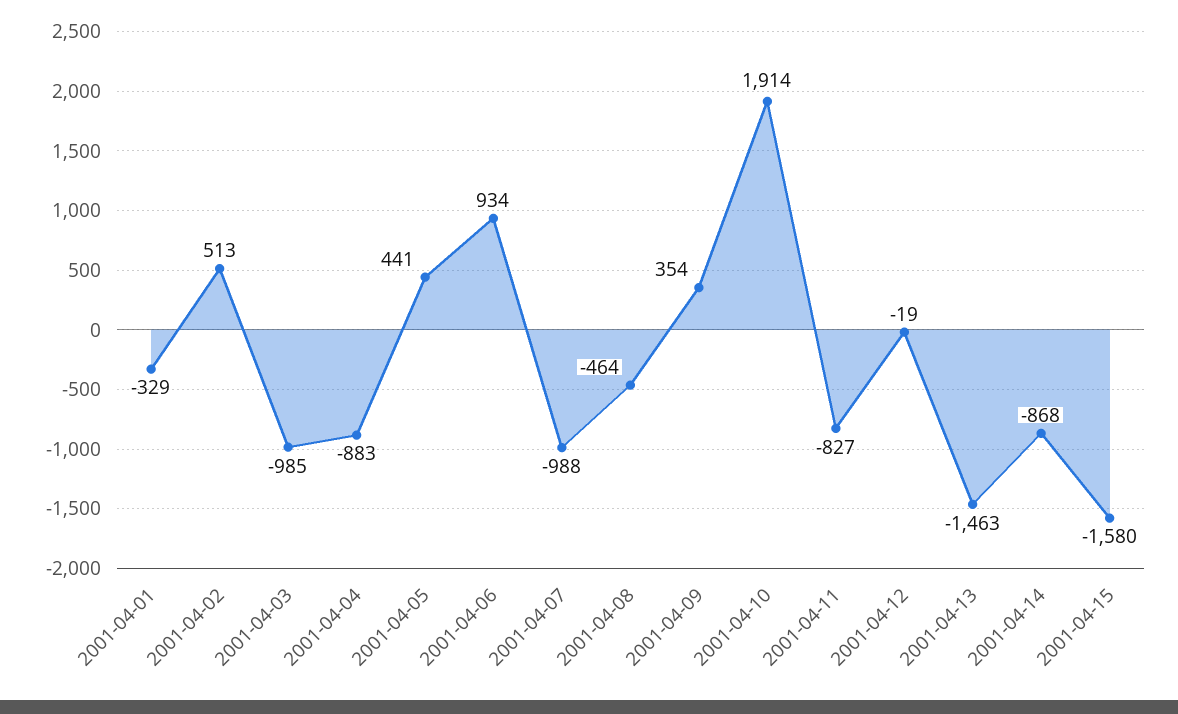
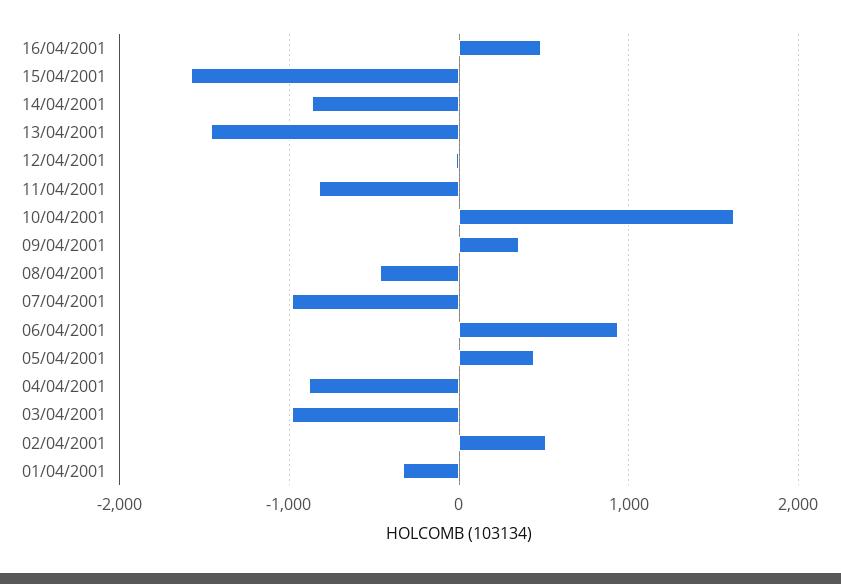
2001-04-10: 1914 -> 1600
16/04/2001: none -> 500

